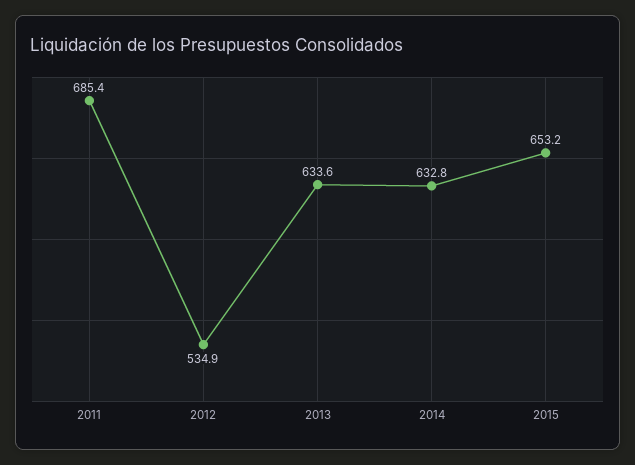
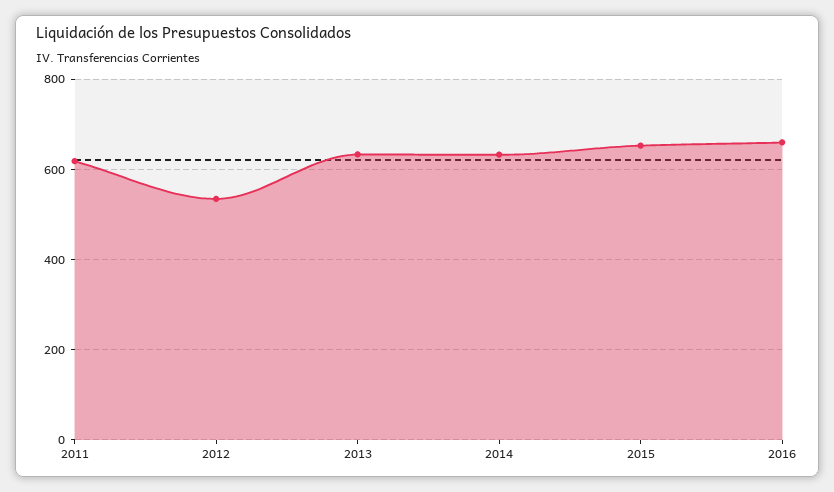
2011: 685.4 -> 620
2016: none -> 660

